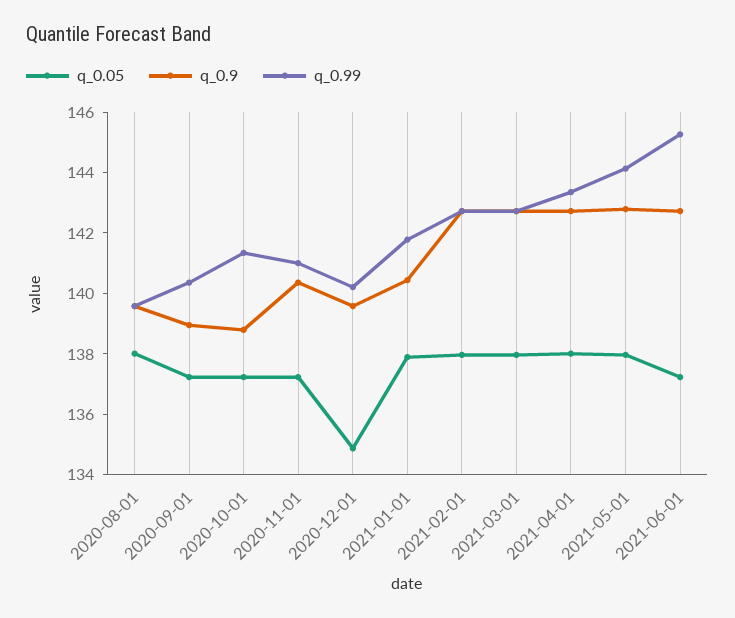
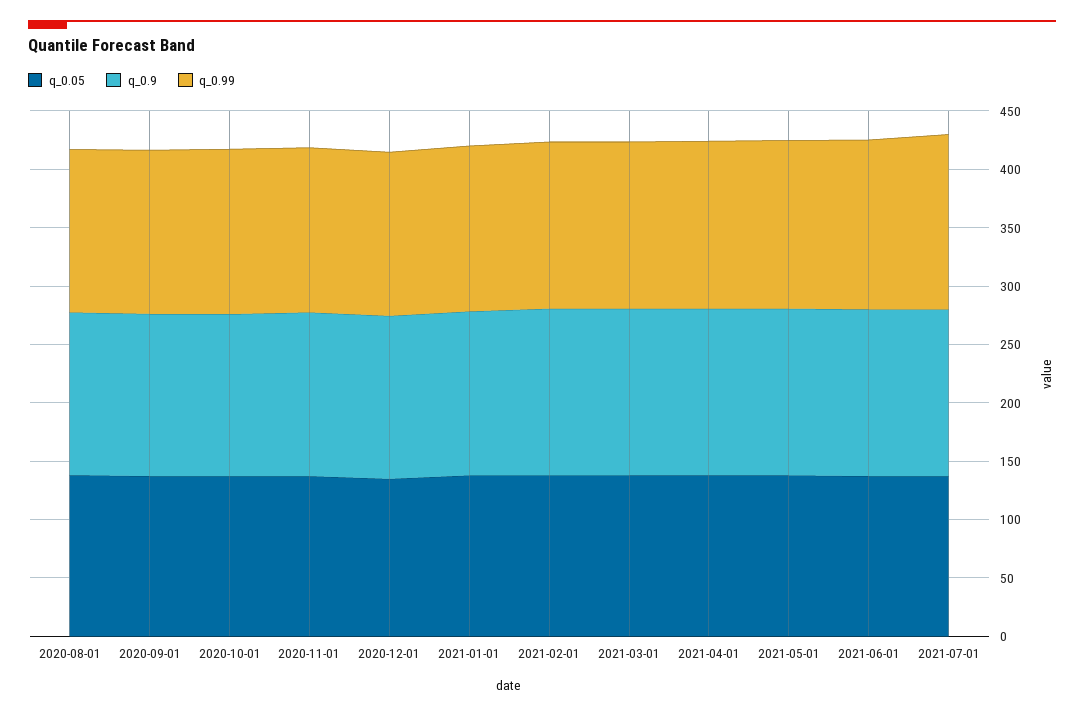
q_0.05, 2021-07-01: none -> 140
q_0.9, 2021-07-01: none -> 140
q_0.99, 2021-07-01: none -> 150

